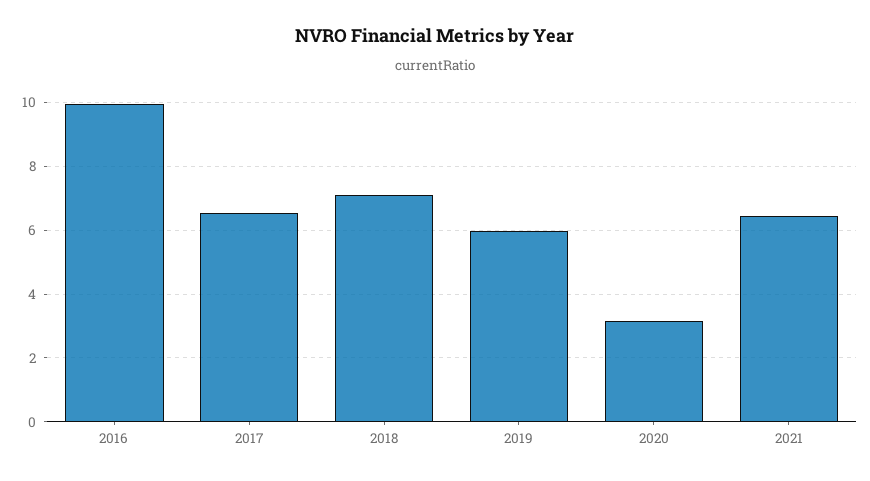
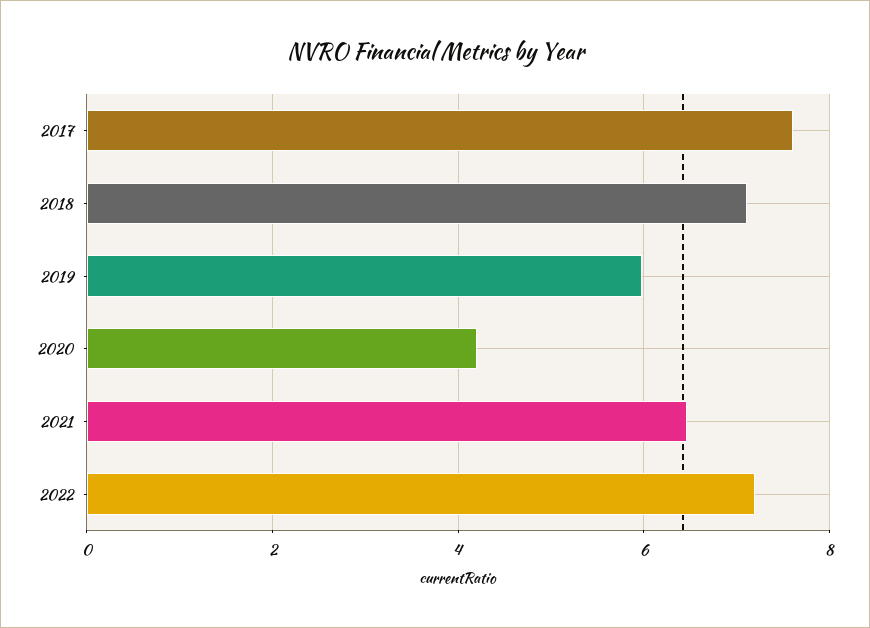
2016: 10 -> none
2017: 6.6 -> 7.6
2020: 3.2 -> 4.2
2022: none -> 7.2

